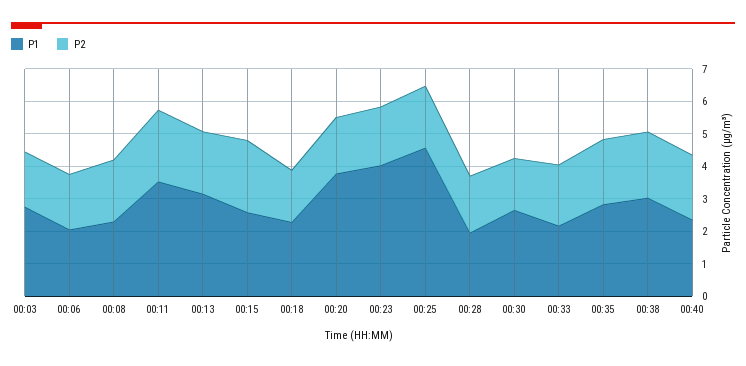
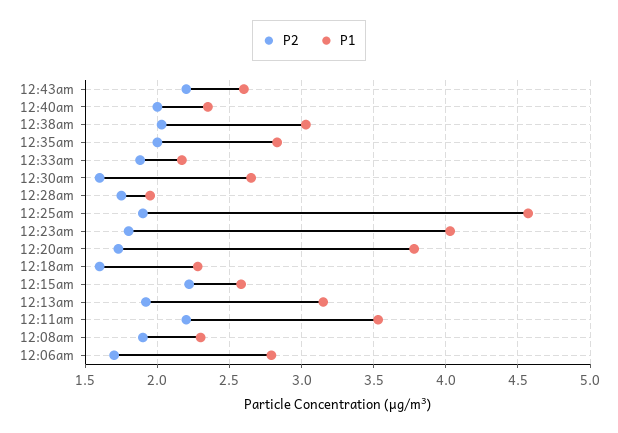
P1, 00:03: 2.75 -> none
P2, 00:03: 1.75 -> none
P1, 00:06: 2 -> 2.8
P2, 12:43am: none -> 2.2
P1, 12:43am: none -> 2.6

